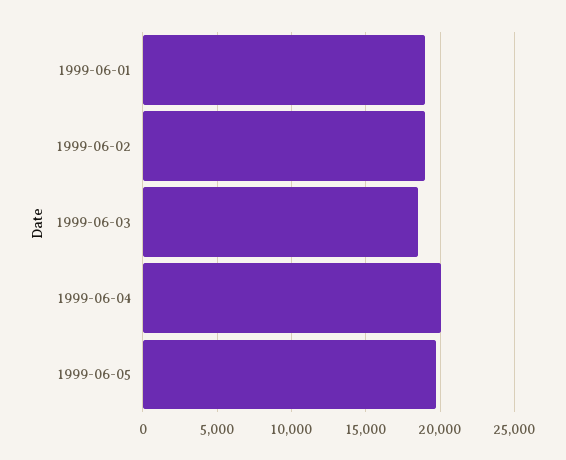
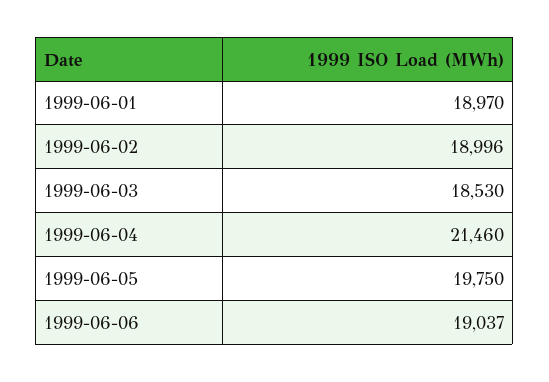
1999-06-04: 20000 -> 21460
1999-06-06: none -> 19037

